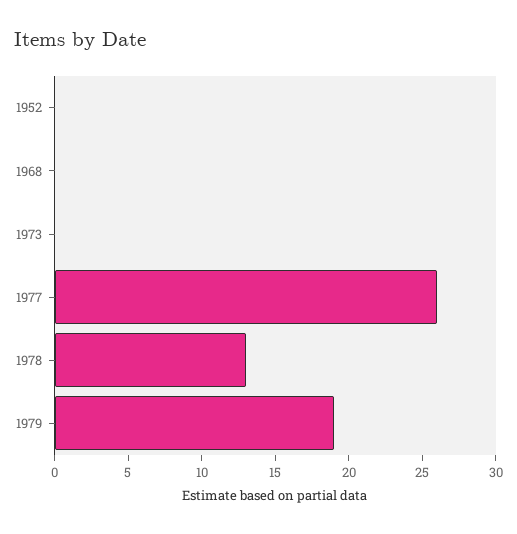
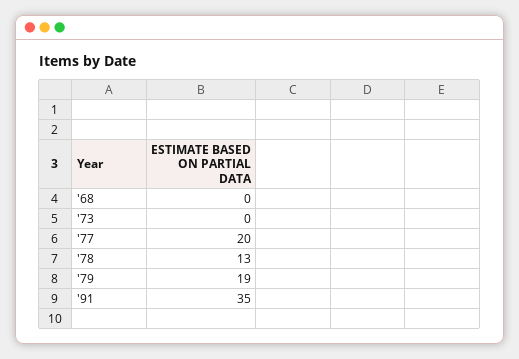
1952: 0 -> none
1977: 26 -> 20
'91: none -> 35

